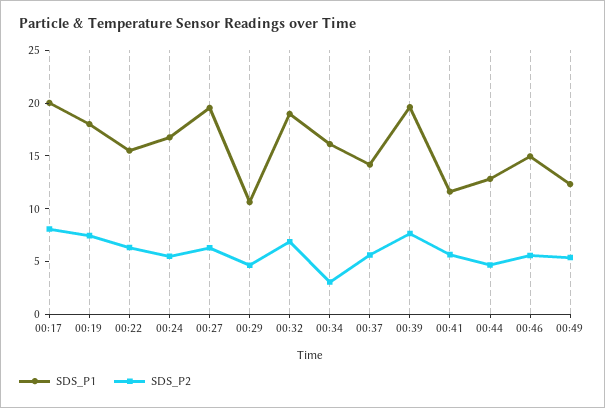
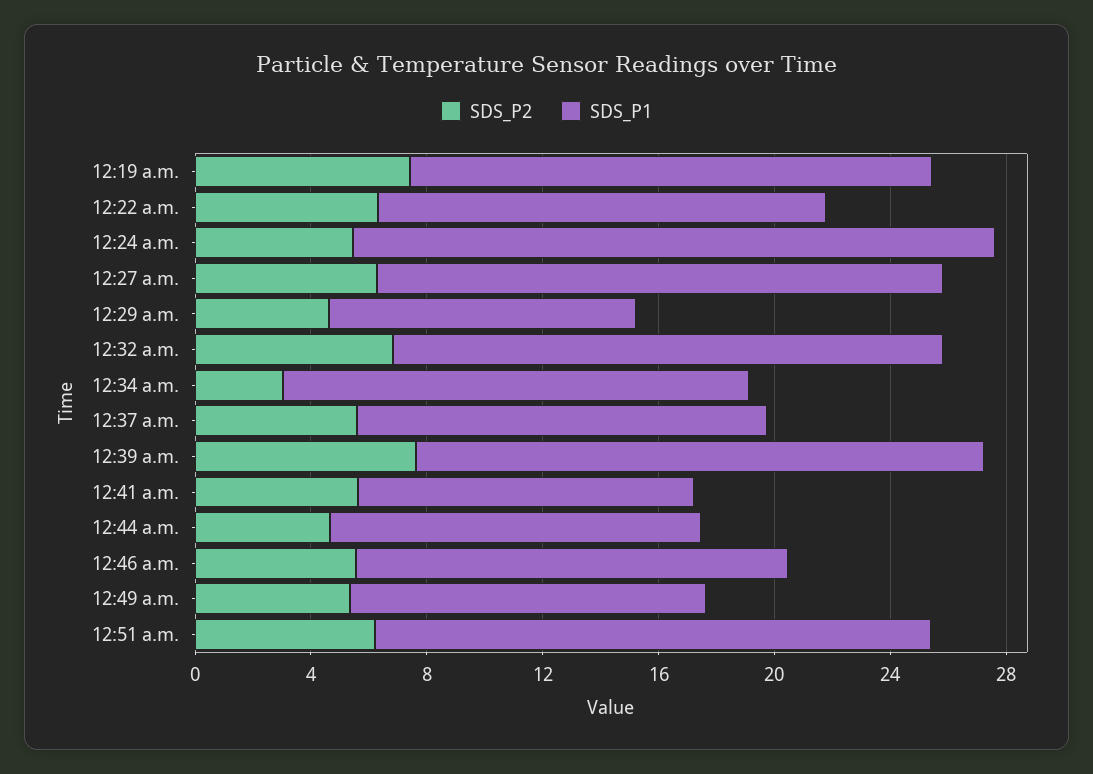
SDS_P1, 00:17: 20 -> none
SDS_P2, 00:17: 8 -> none
SDS_P1, 00:24: 17 -> 22
SDS_P2, 12:51 a.m.: none -> 6
SDS_P1, 12:51 a.m.: none -> 19

